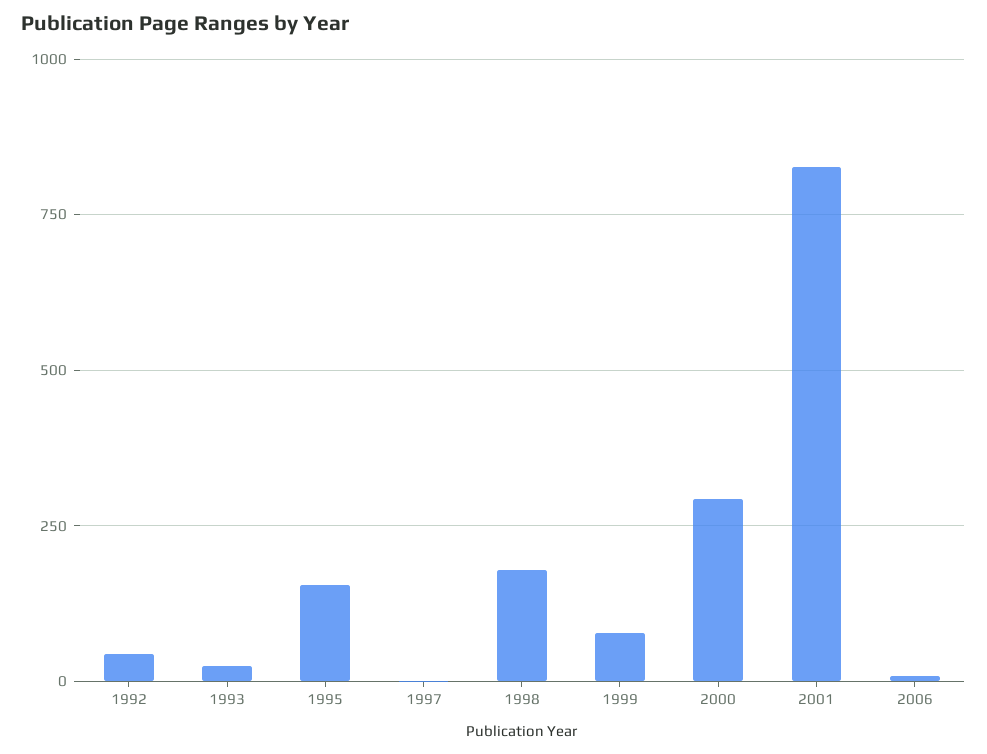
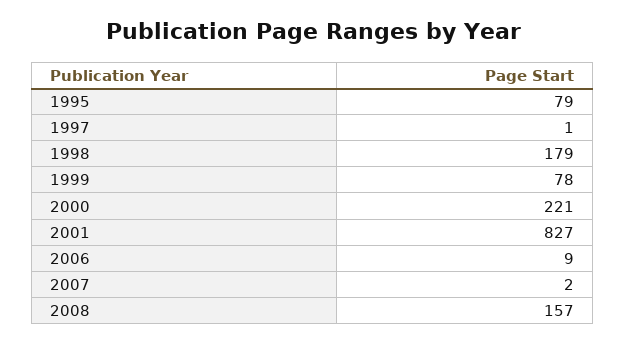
1992: 50 -> none
1993: 25 -> none
1995: 150 -> 79
2000: 300 -> 221
2007: none -> 2
2008: none -> 157

